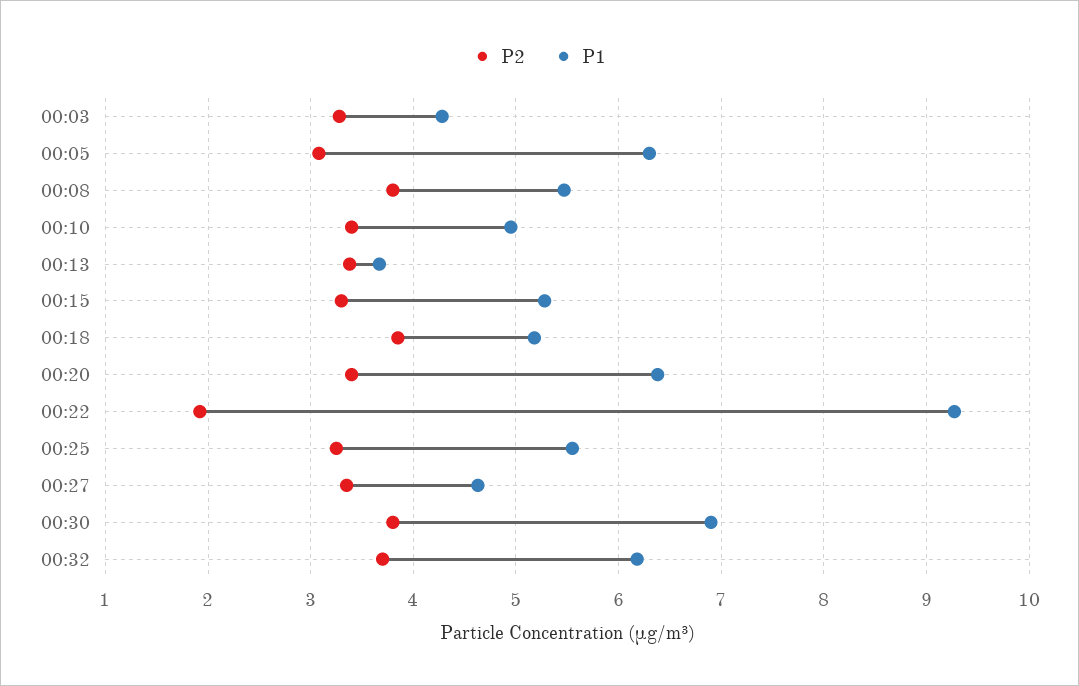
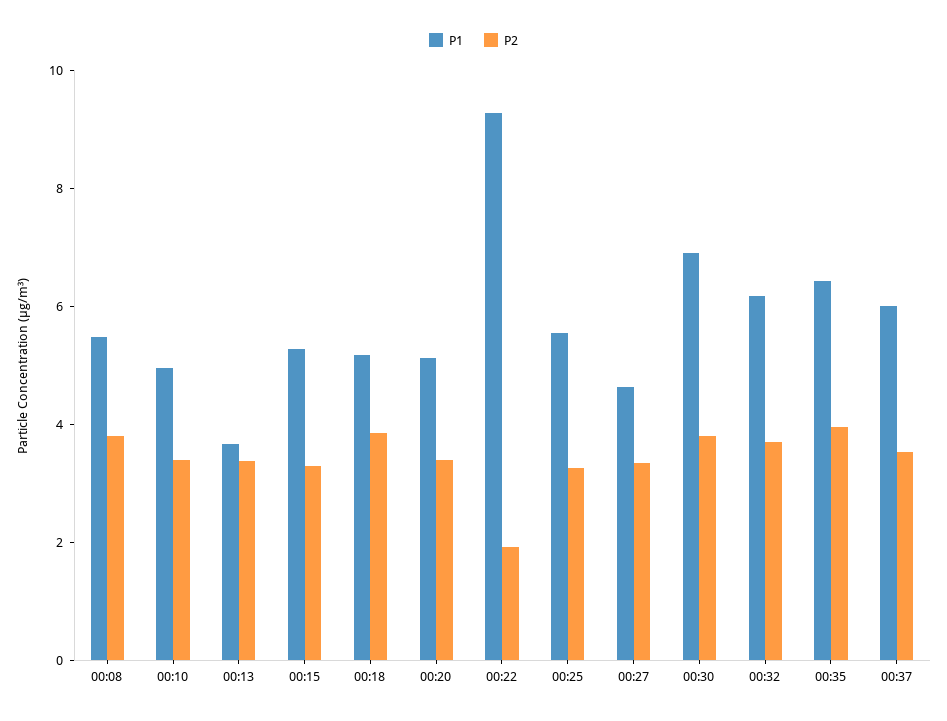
P2, 00:03: 3.3 -> none
P1, 00:03: 4.3 -> none
P2, 00:05: 3.1 -> none
P1, 00:05: 6.3 -> none
P1, 00:20: 6.4 -> 5
P1, 00:35: none -> 6.5
P2, 00:35: none -> 4
P1, 00:37: none -> 6
P2, 00:37: none -> 3.5

